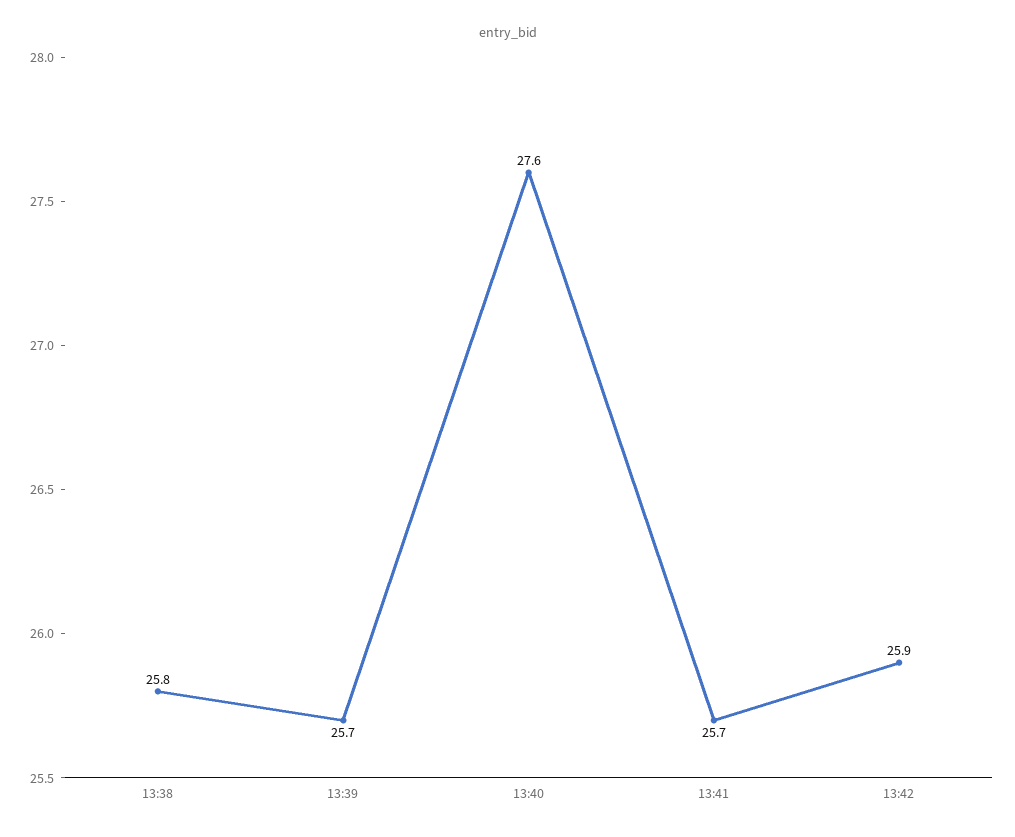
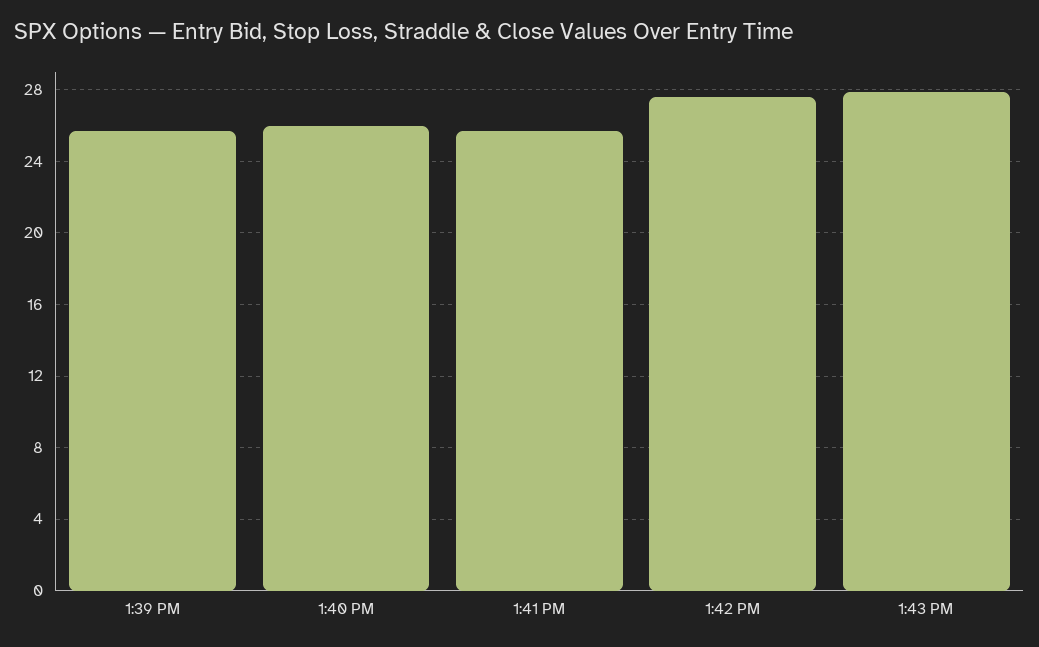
13:38: 25.8 -> none
13:40: 27.6 -> 26
13:42: 25.9 -> 27.5
1:43 PM: none -> 28

